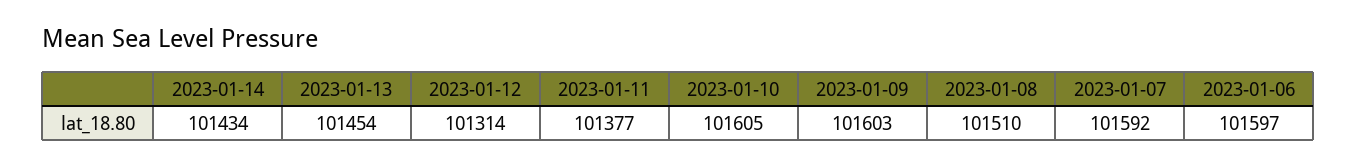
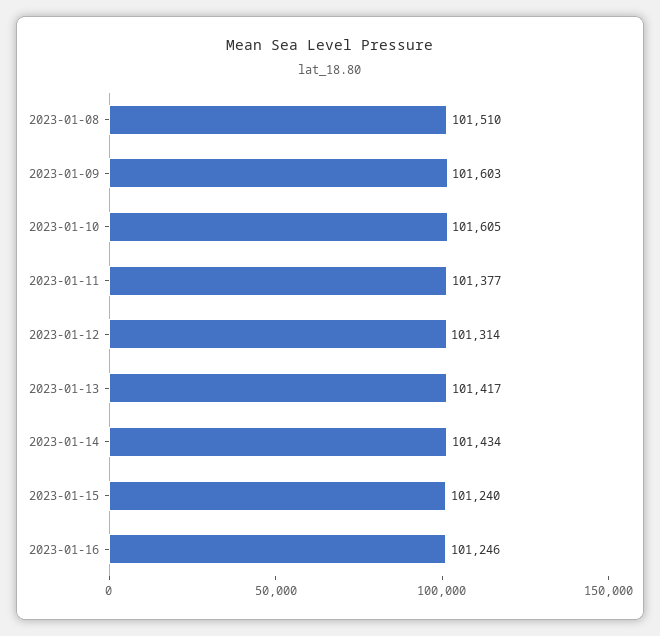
2023-01-13: 101454 -> 101417
2023-01-07: 101592 -> none
2023-01-06: 101597 -> none
2023-01-15: none -> 101240
2023-01-16: none -> 101246

